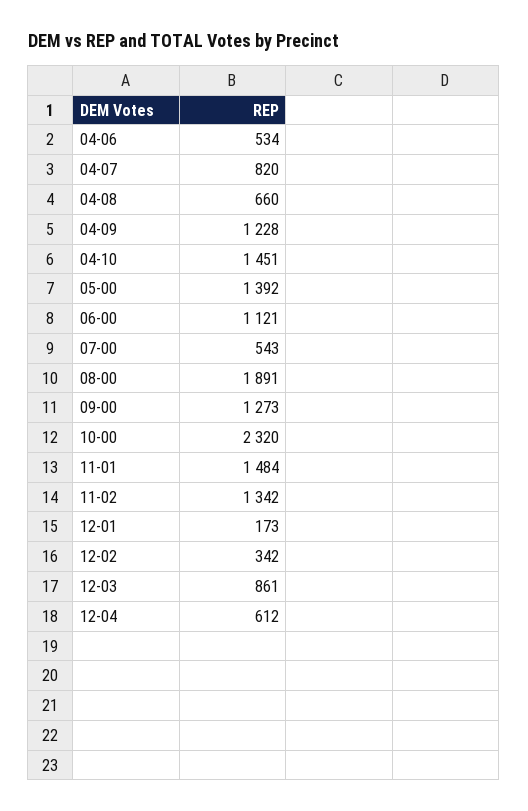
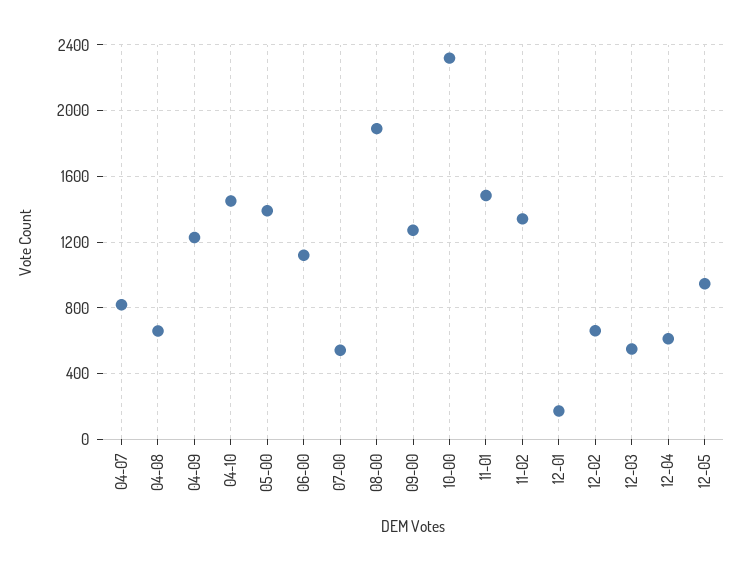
04-06: 534 -> none
12-02: 342 -> 650
12-03: 861 -> 550
12-05: none -> 950

